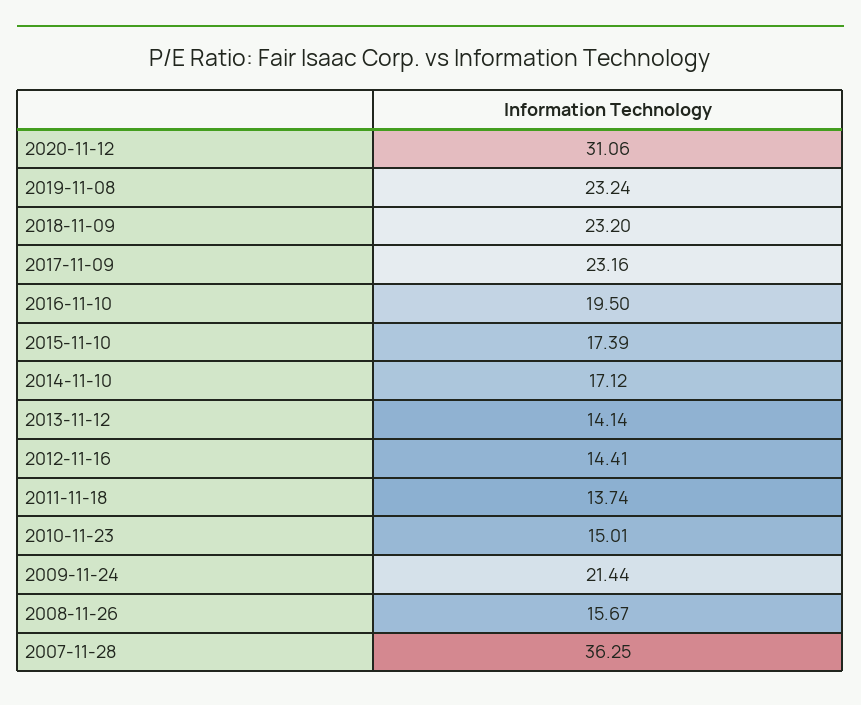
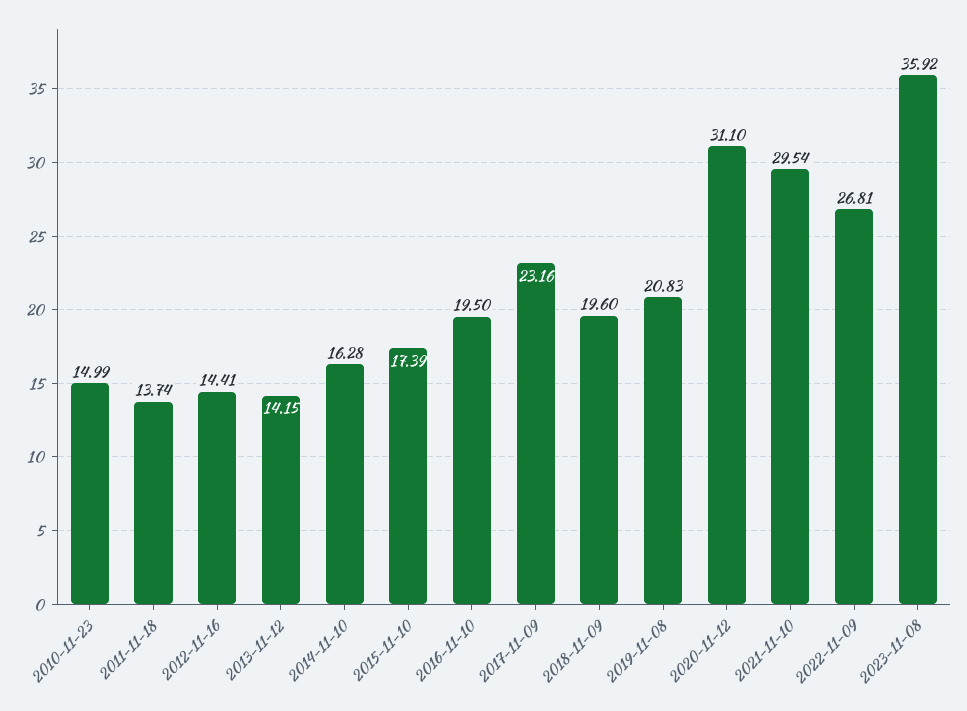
2020-11-12: 31.06 -> 31.1
2019-11-08: 23.24 -> 20.83
2018-11-09: 23.2 -> 19.6
2014-11-10: 17.12 -> 16.28
2013-11-12: 14.14 -> 14.15
2010-11-23: 15.01 -> 14.99
2009-11-24: 21.44 -> none
2008-11-26: 15.67 -> none
2007-11-28: 36.25 -> none
2021-11-10: none -> 29.54
2022-11-09: none -> 26.81
2023-11-08: none -> 35.92

